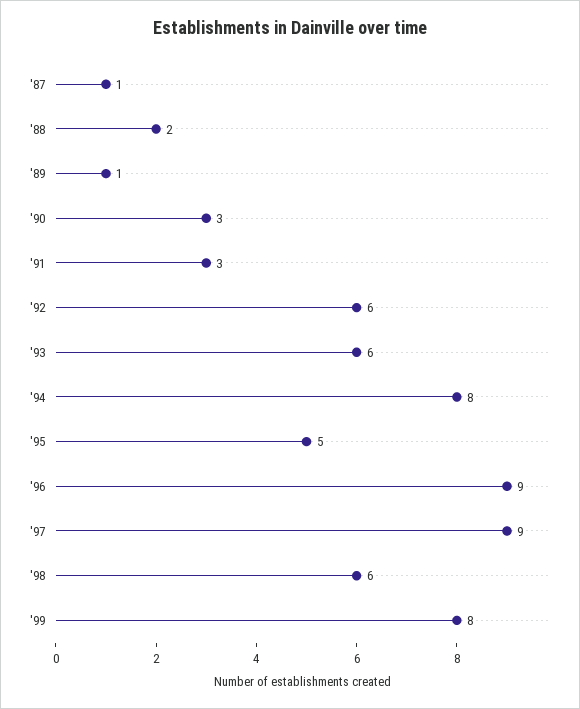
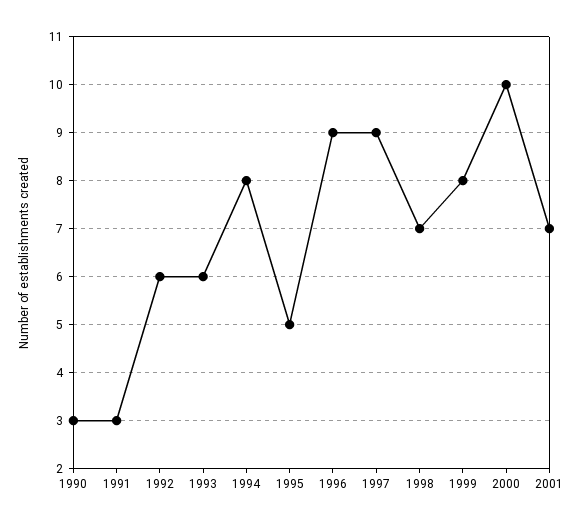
'87: 1 -> none
'88: 2 -> none
'89: 1 -> none
'98: 6 -> 7
2000: none -> 10
2001: none -> 7

